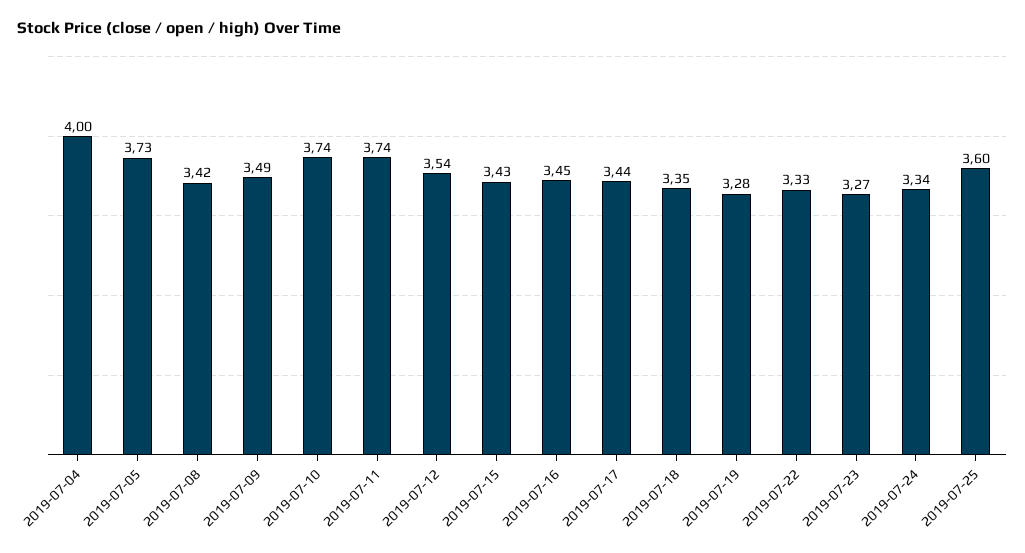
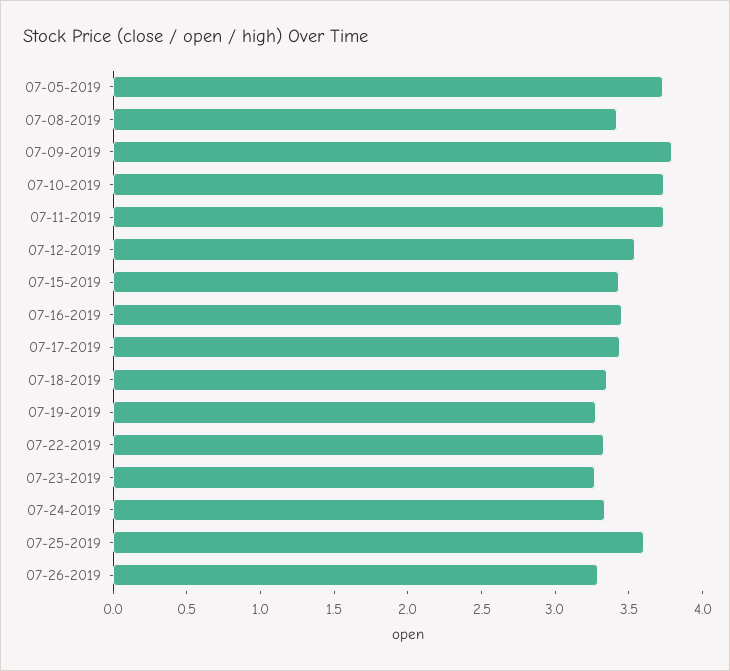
2019-07-04: 4 -> none
2019-07-09: 3.49 -> 3.8
07-26-2019: none -> 3.3

